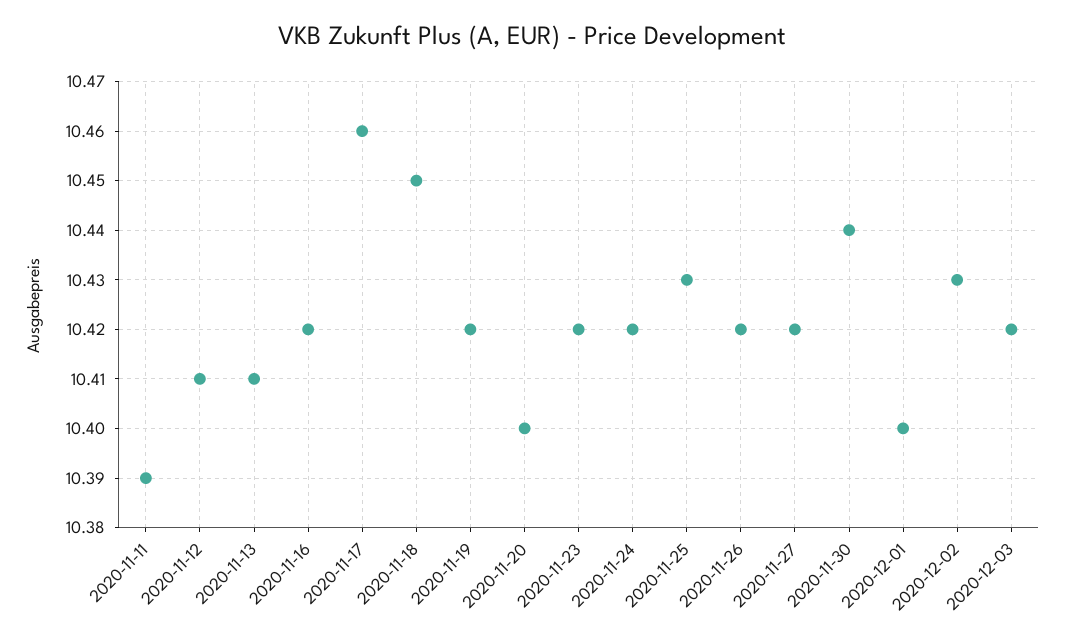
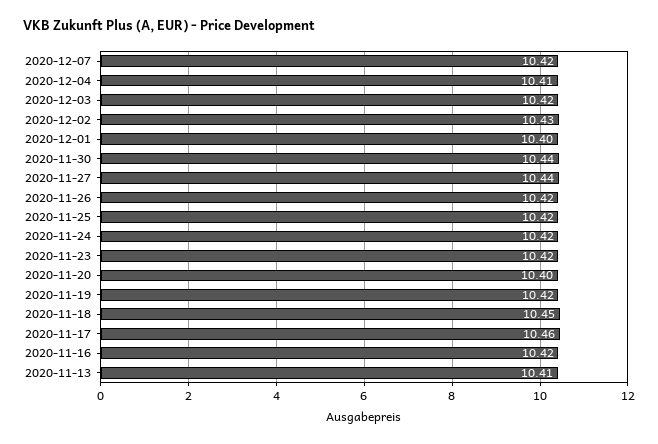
2020-11-11: 10.39 -> none
2020-11-12: 10.41 -> none
2020-11-25: 10.43 -> 10.42
2020-11-27: 10.42 -> 10.44
2020-12-07: none -> 10.42
2020-12-04: none -> 10.41

